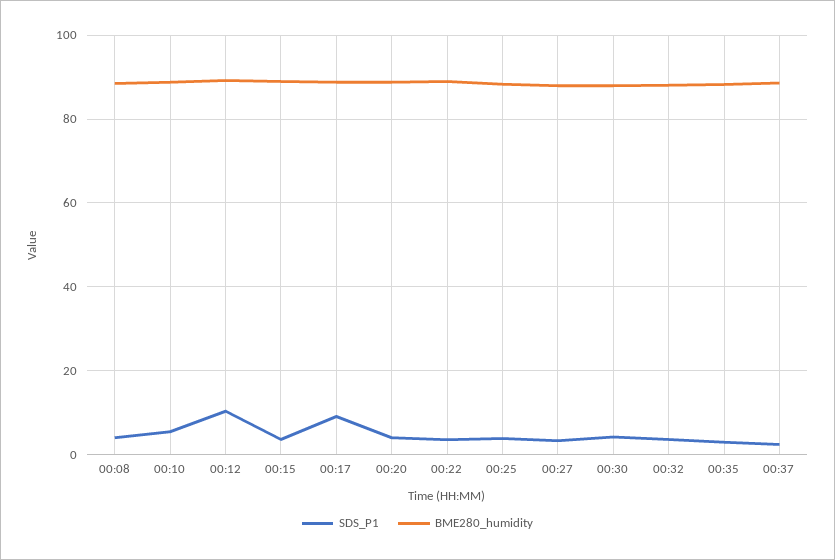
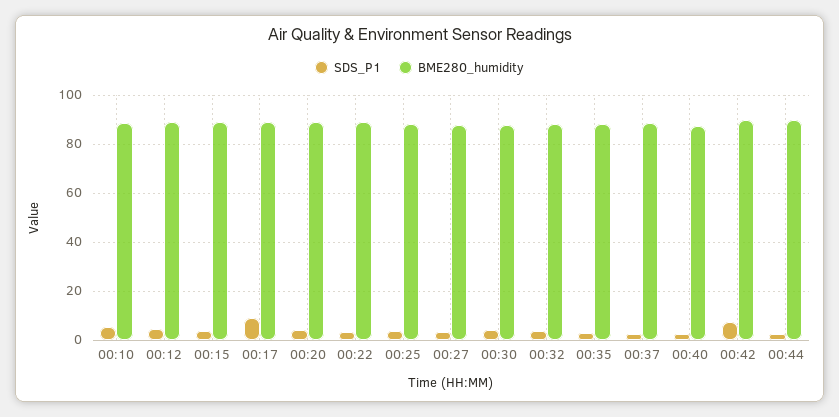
SDS_P1, 00:08: 4 -> none
BME280_humidity, 00:08: 88 -> none
SDS_P1, 00:12: 10 -> 5
SDS_P1, 00:40: none -> 2.5
BME280_humidity, 00:40: none -> 87.5
SDS_P1, 00:42: none -> 7.5
BME280_humidity, 00:42: none -> 90
SDS_P1, 00:44: none -> 2.5
BME280_humidity, 00:44: none -> 90

